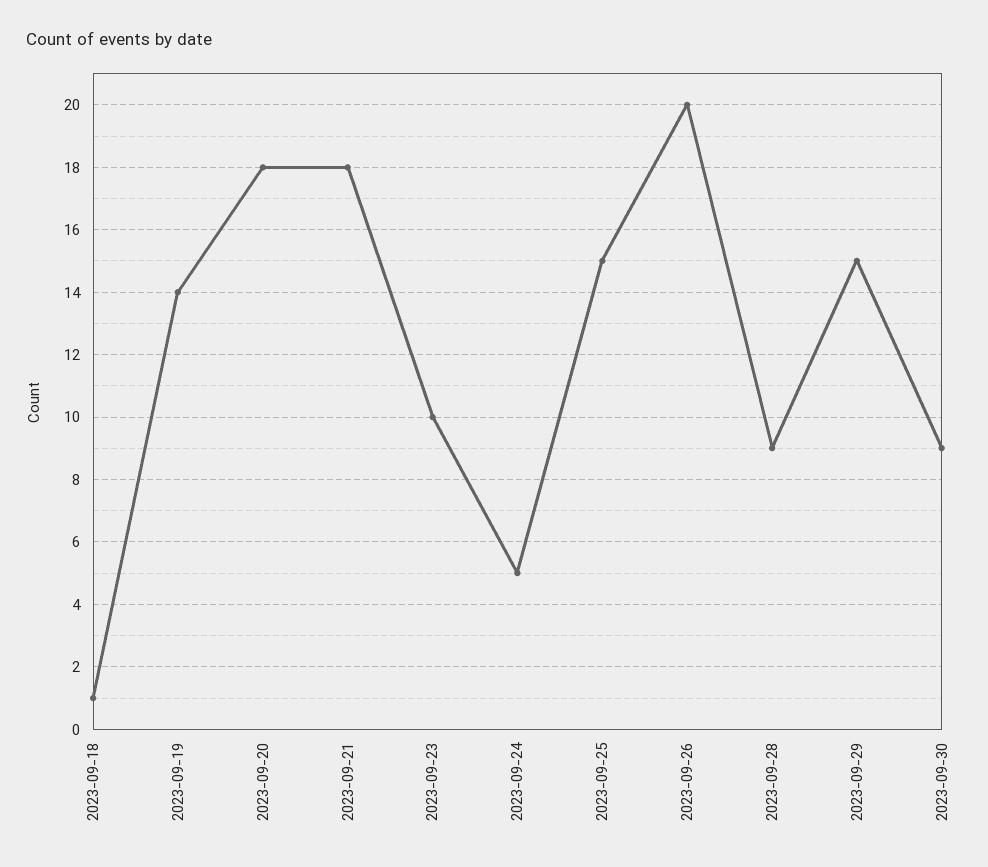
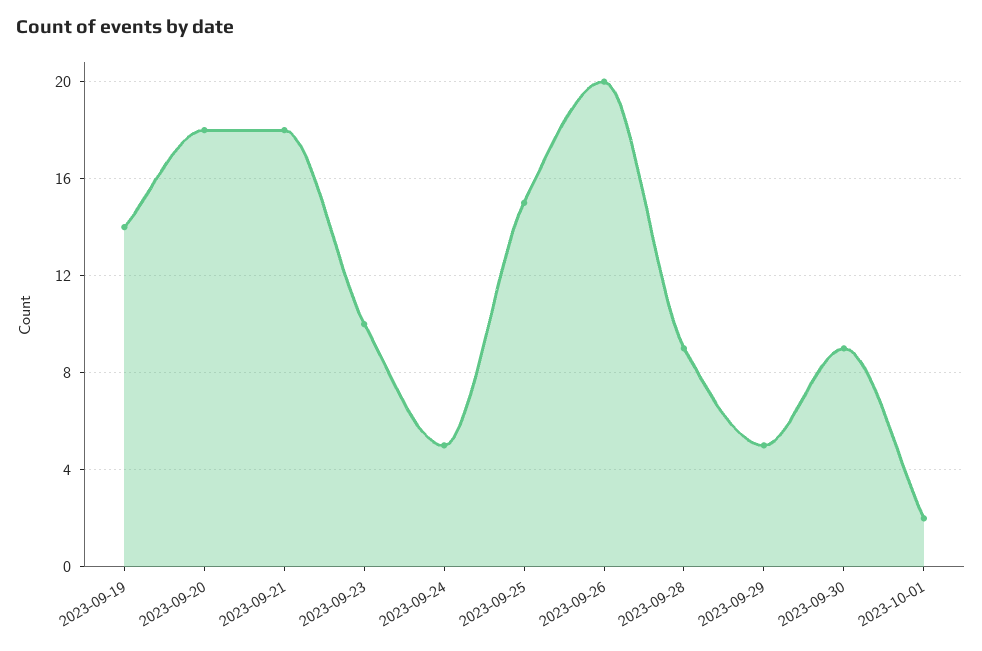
2023-09-18: 1 -> none
2023-09-29: 15 -> 5
2023-10-01: none -> 2

